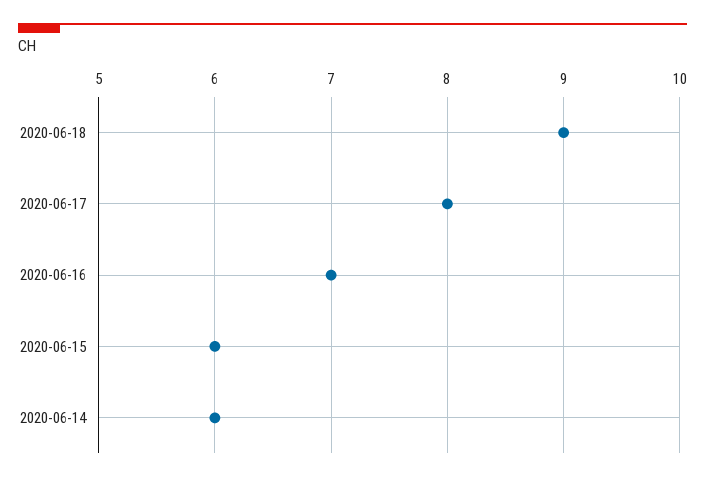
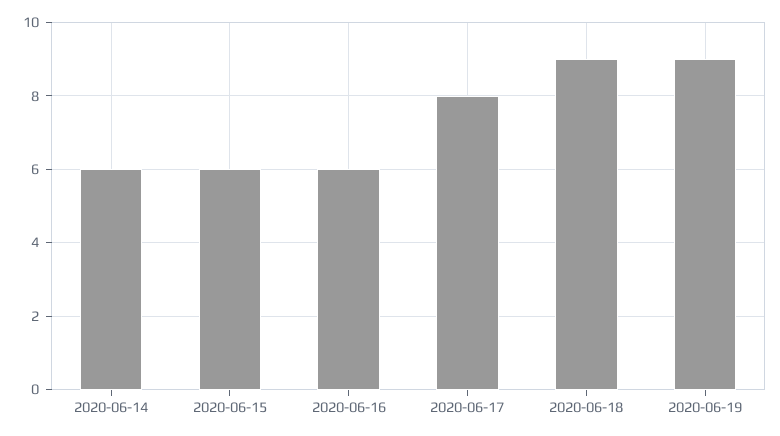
2020-06-16: 7 -> 6
2020-06-19: none -> 9

